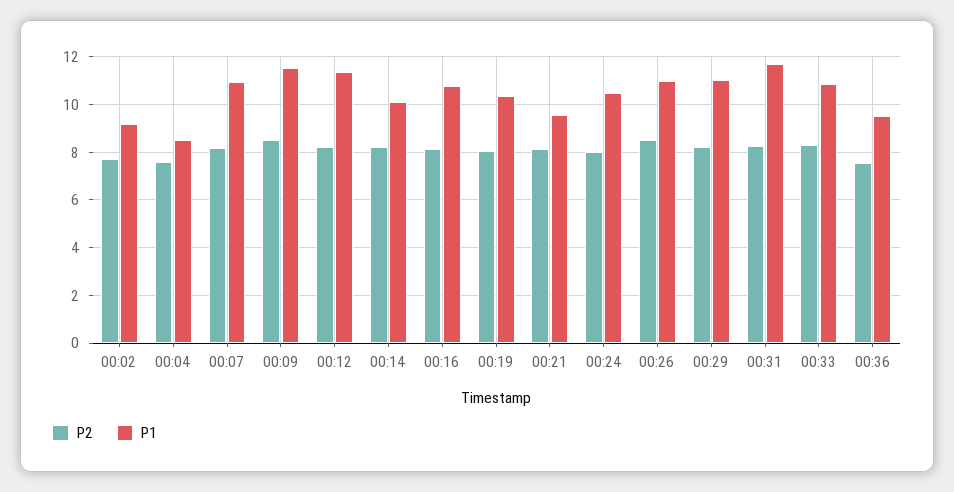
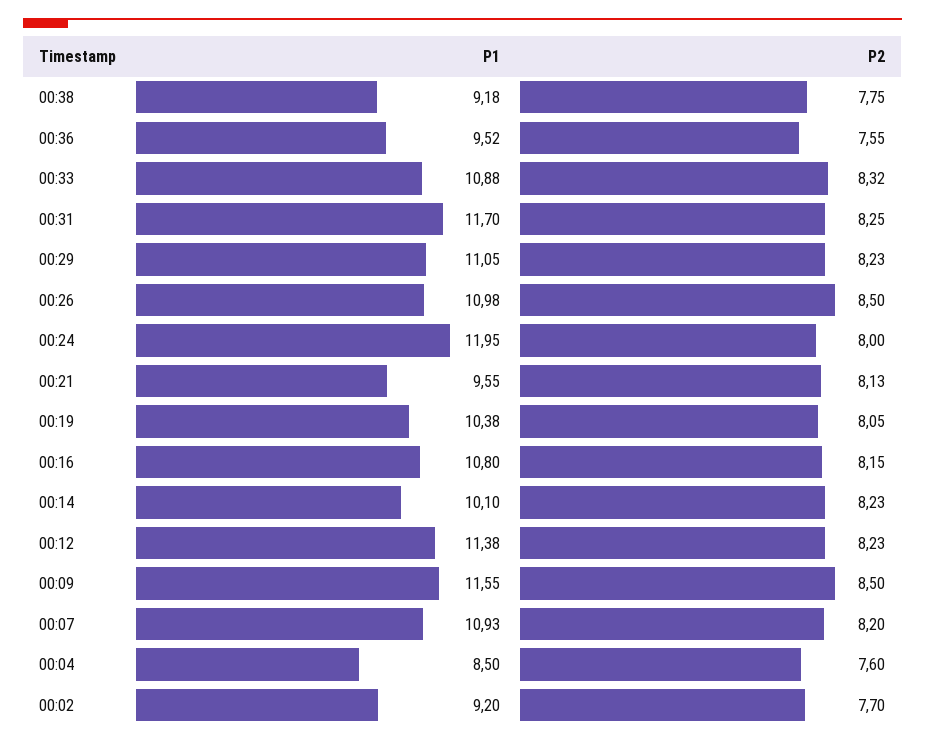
P1, 00:24: 10.5 -> 11.95
P1, 00:38: none -> 9.18
P2, 00:38: none -> 7.75

